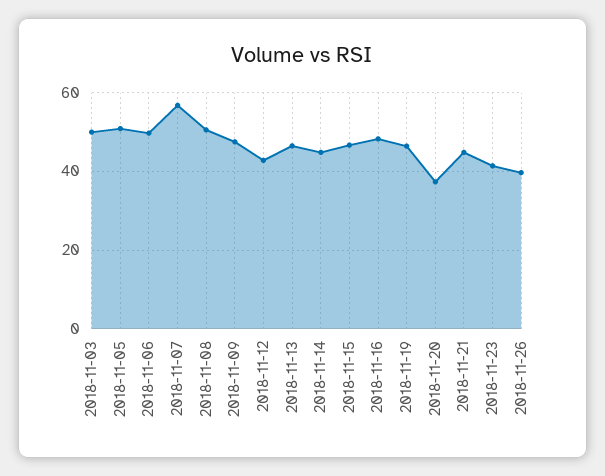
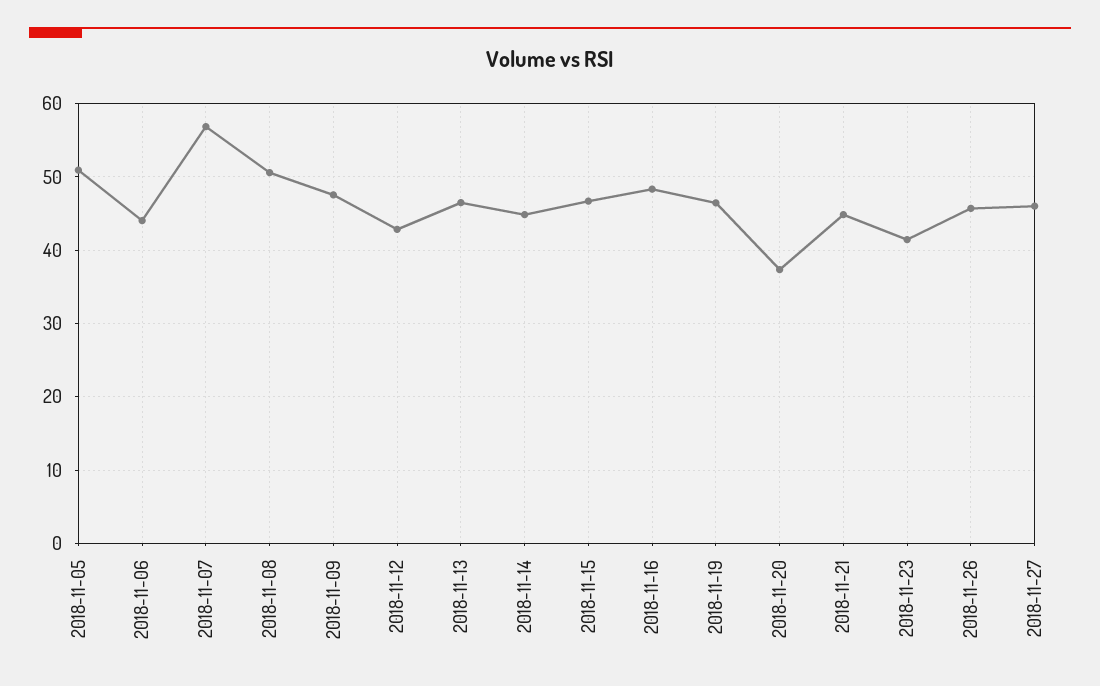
2018-11-03: 50 -> none
2018-11-06: 50 -> 44
2018-11-26: 40 -> 46
2018-11-27: none -> 46

